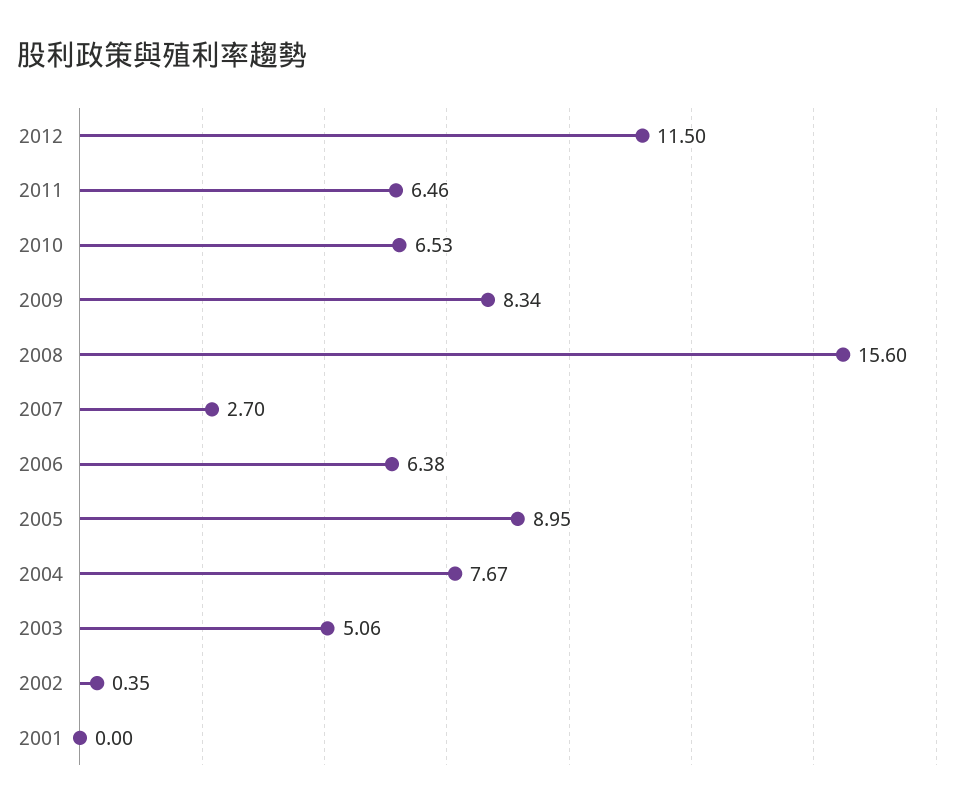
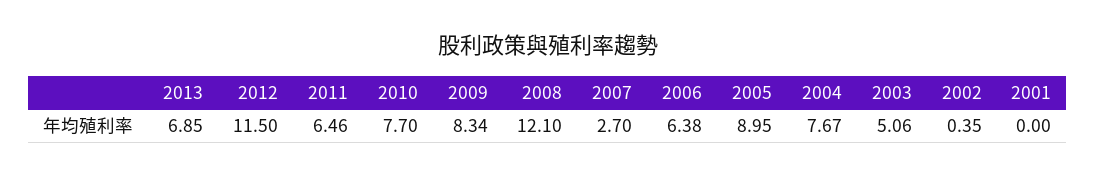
2010: 6.53 -> 7.7
2008: 15.6 -> 12.1
2013: none -> 6.85

